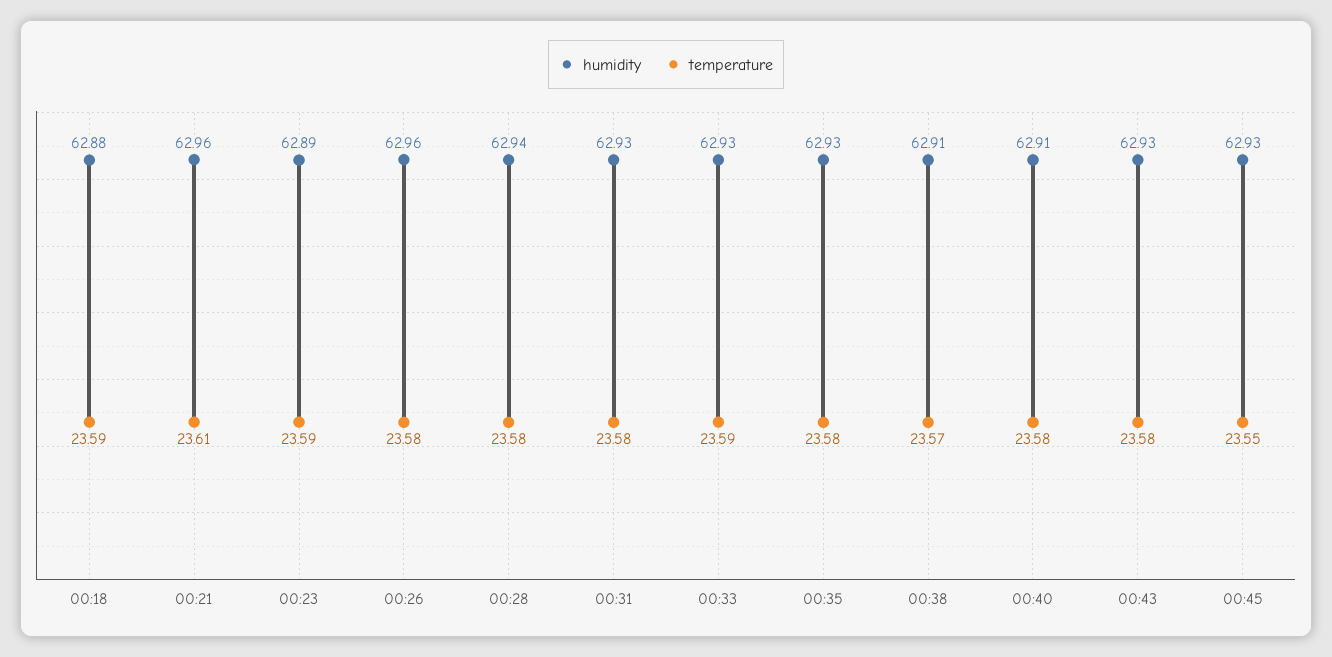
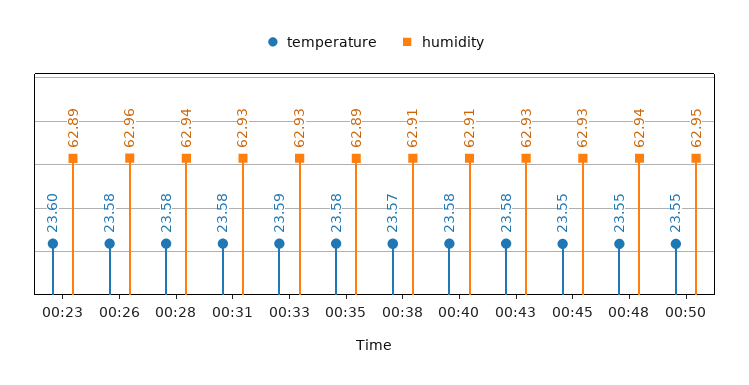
humidity, 00:18: 62.88 -> none
temperature, 00:18: 23.59 -> none
humidity, 00:21: 62.96 -> none
temperature, 00:21: 23.61 -> none
temperature, 00:23: 23.59 -> 23.6
humidity, 00:35: 62.93 -> 62.89
temperature, 00:48: none -> 23.55
humidity, 00:48: none -> 62.94
temperature, 00:50: none -> 23.55
humidity, 00:50: none -> 62.95

